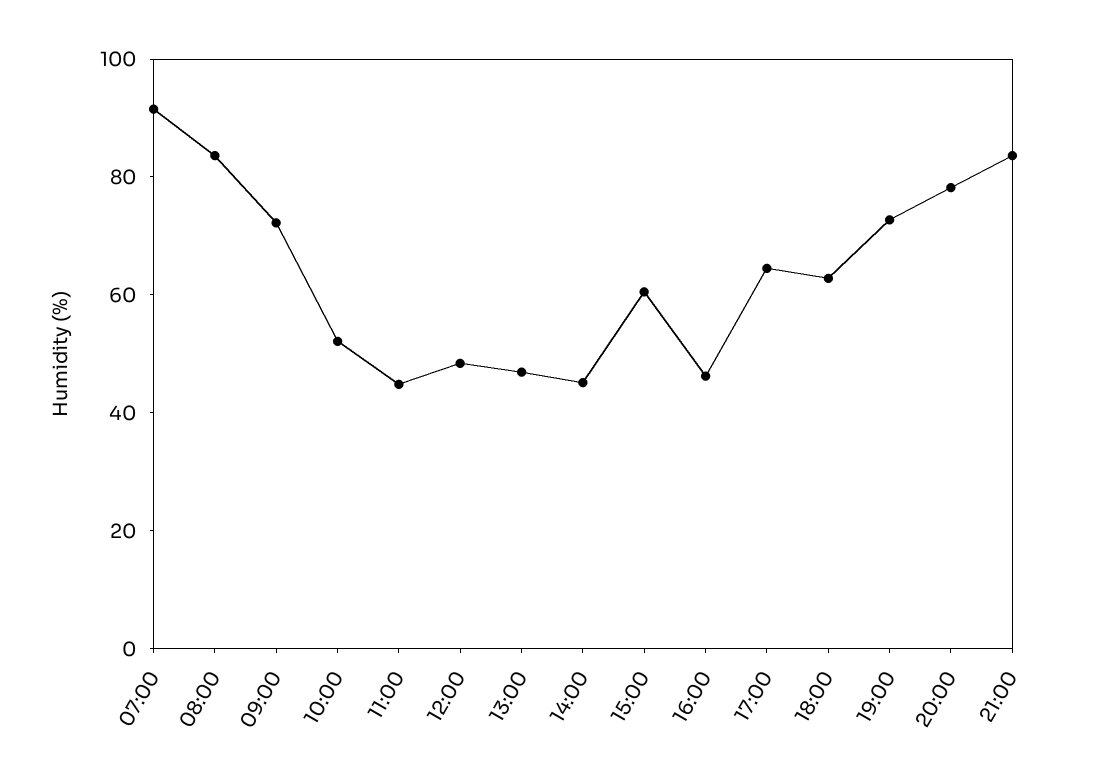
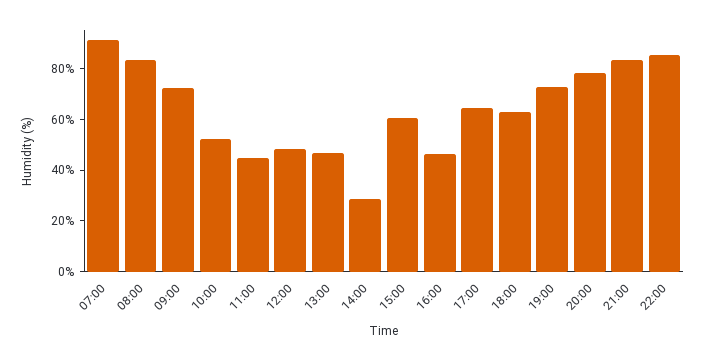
14:00: 45 -> 30
22:00: none -> 85

